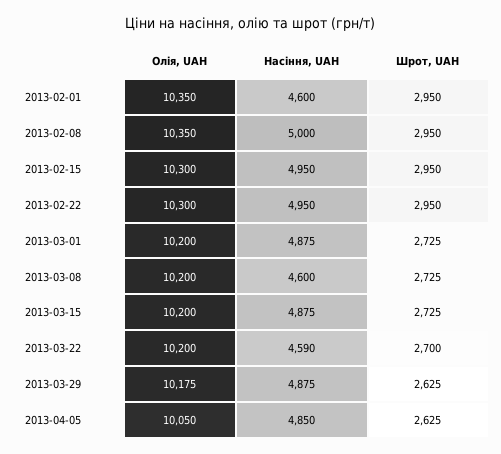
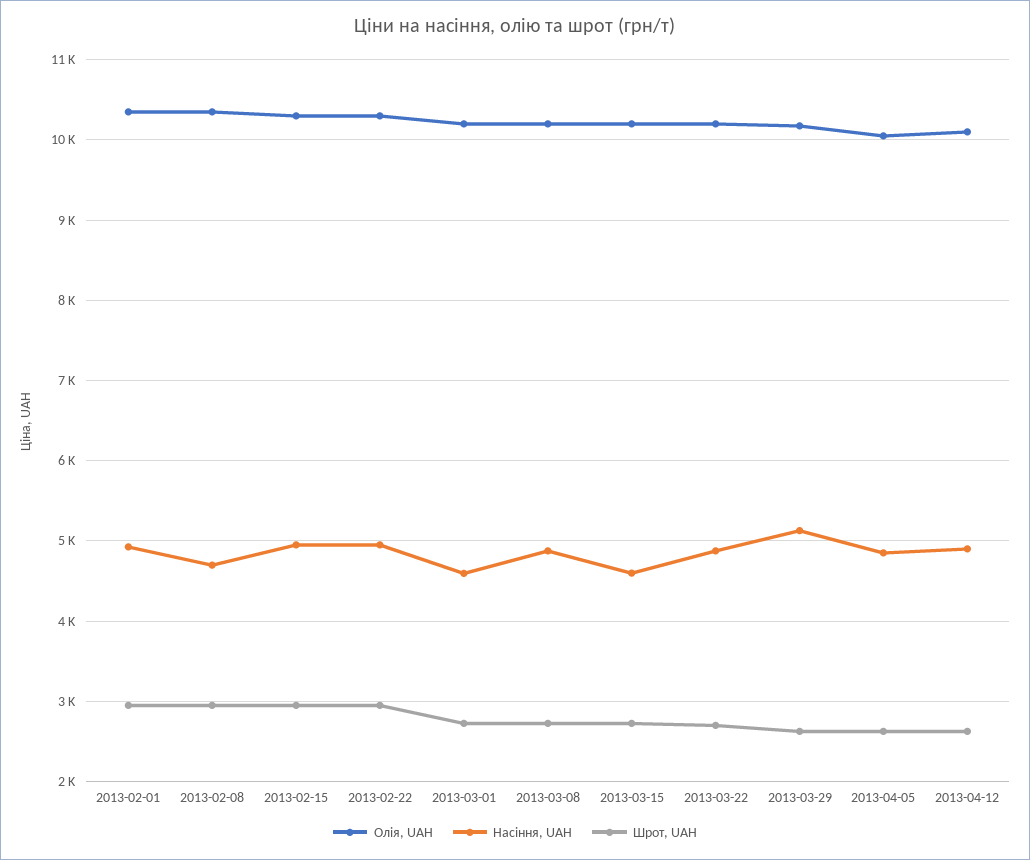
Насіння, UAH, 2013-02-01: 4600 -> 4900
Насіння, UAH, 2013-02-08: 5000 -> 4700
Насіння, UAH, 2013-03-01: 4875 -> 4600
Насіння, UAH, 2013-03-08: 4600 -> 4900
Насіння, UAH, 2013-03-15: 4875 -> 4600
Насіння, UAH, 2013-03-22: 4590 -> 4900
Насіння, UAH, 2013-03-29: 4875 -> 5100
Олія, UAH, 2013-04-12: none -> 10100
Насіння, UAH, 2013-04-12: none -> 4900
Шрот, UAH, 2013-04-12: none -> 2600

